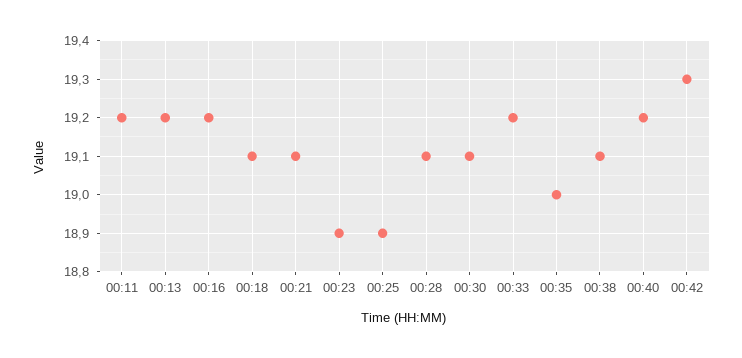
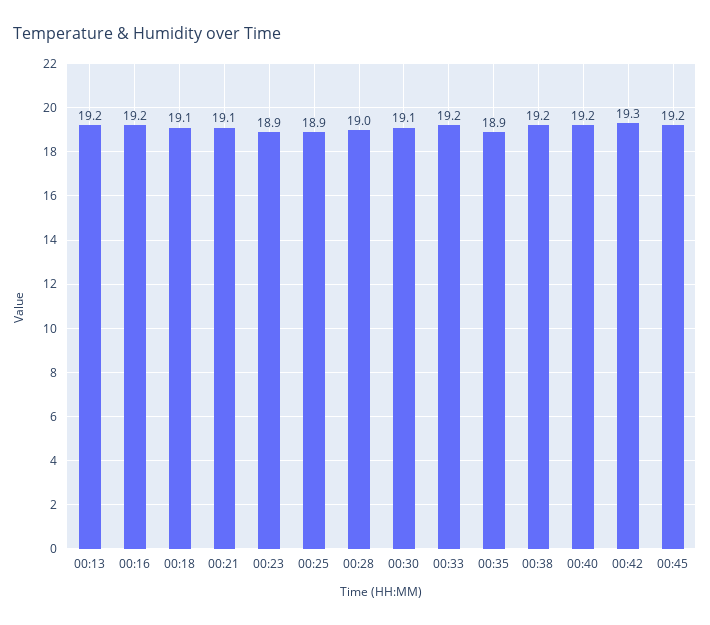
00:11: 19.2 -> none
00:28: 19.1 -> 19
00:35: 19 -> 18.9
00:38: 19.1 -> 19.2
00:45: none -> 19.2

